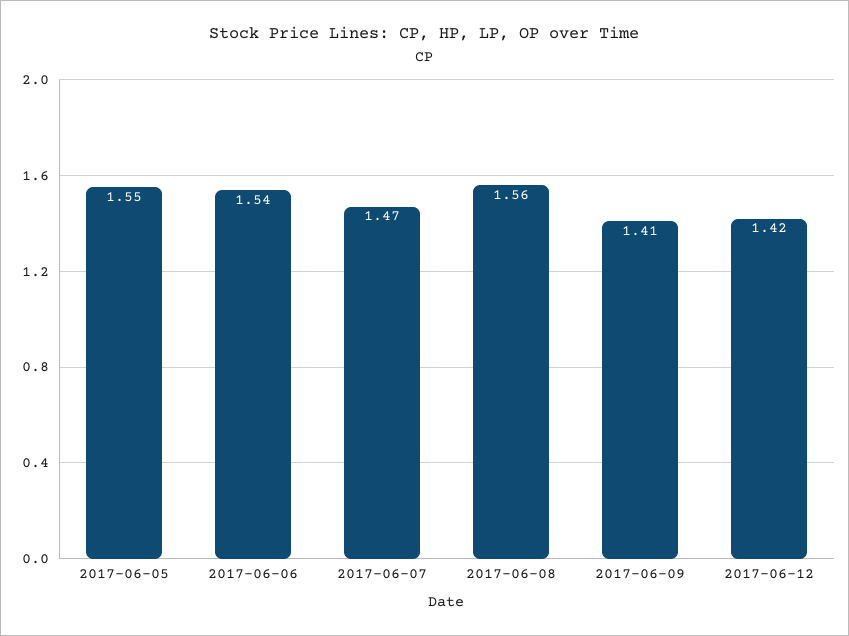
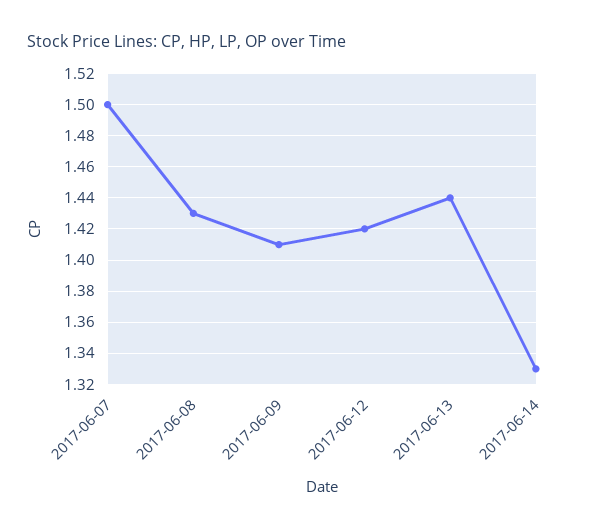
2017-06-05: 1.55 -> none
2017-06-06: 1.54 -> none
2017-06-07: 1.47 -> 1.5
2017-06-08: 1.56 -> 1.43
2017-06-13: none -> 1.44
2017-06-14: none -> 1.33

